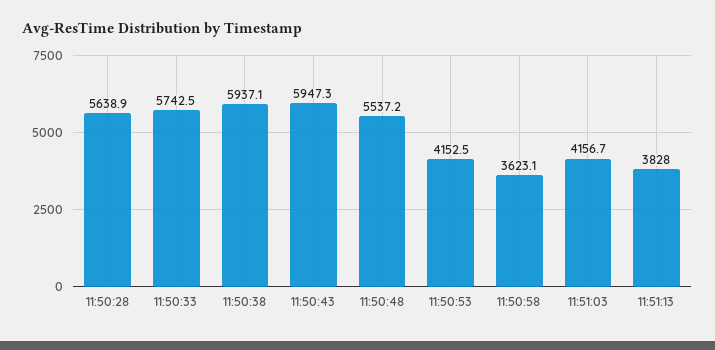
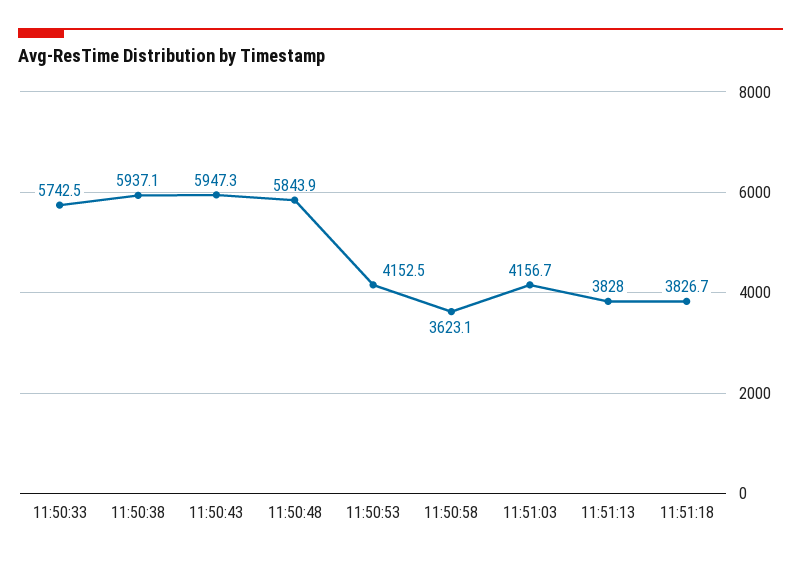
11:50:28: 5638.9 -> none
11:50:48: 5537.2 -> 5843.9
11:51:18: none -> 3826.7

